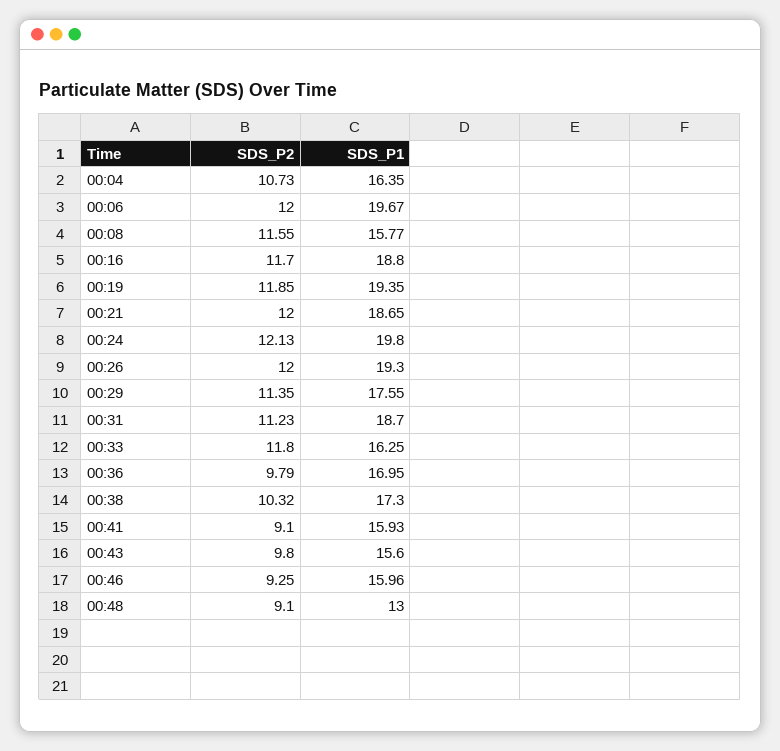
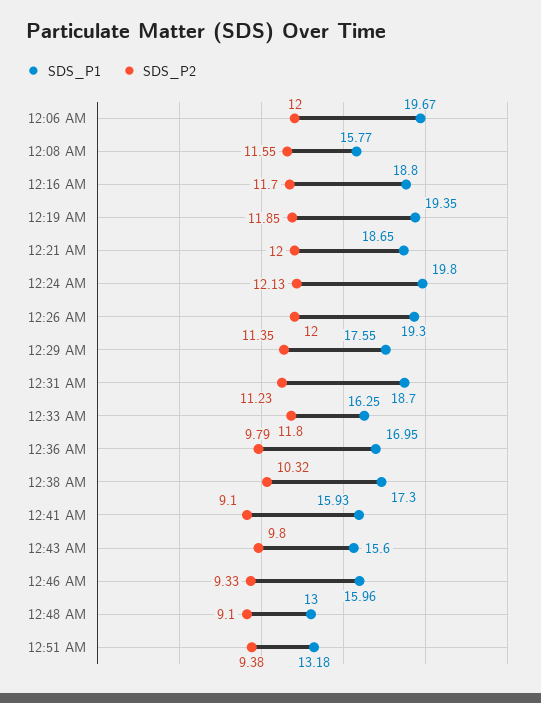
SDS_P2, 00:04: 10.73 -> none
SDS_P1, 00:04: 16.35 -> none
SDS_P2, 00:46: 9.25 -> 9.33
SDS_P1, 12:51 AM: none -> 13.18
SDS_P2, 12:51 AM: none -> 9.38

